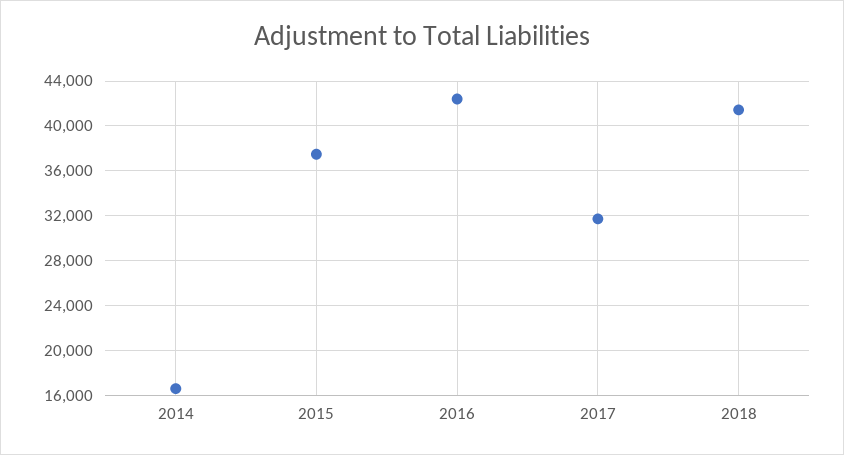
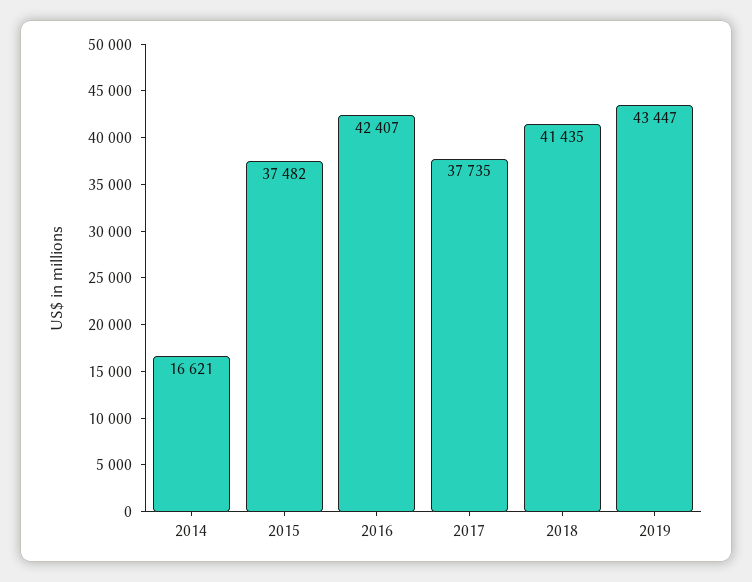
2017: 32000 -> 37735
2019: none -> 43447

